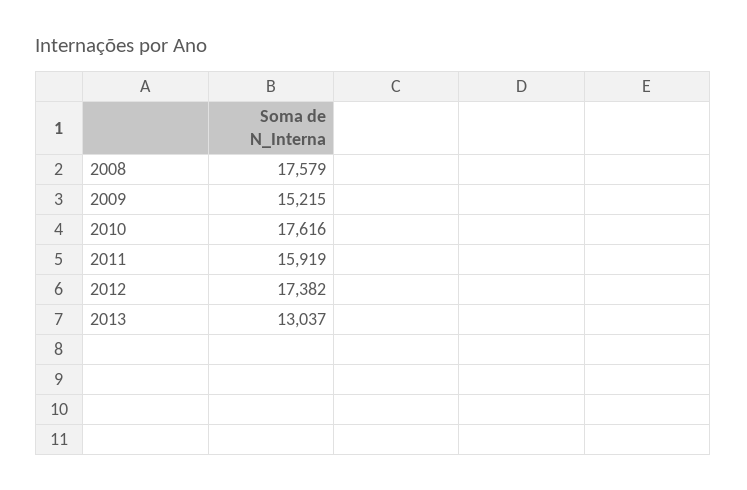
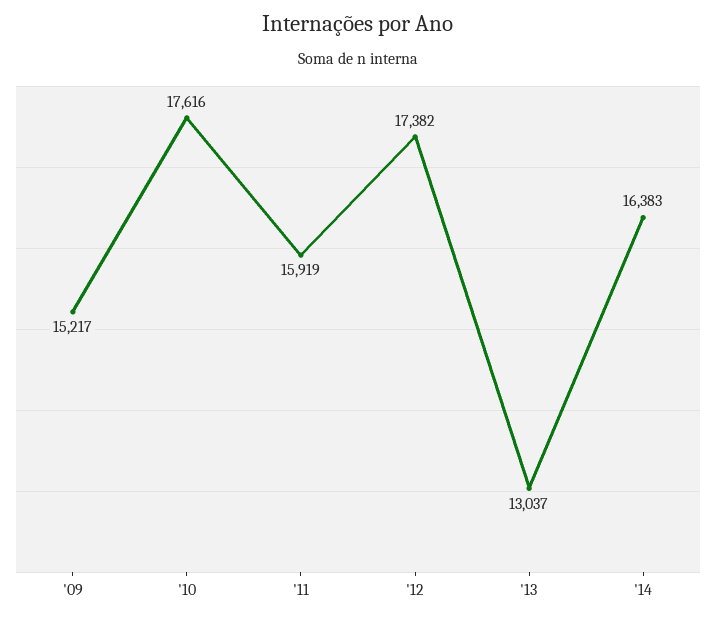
2008: 17579 -> none
2009: 15215 -> 15217
'14: none -> 16383

